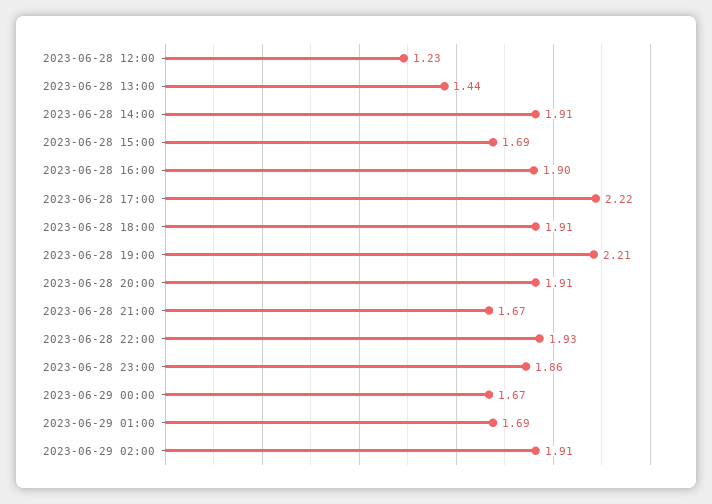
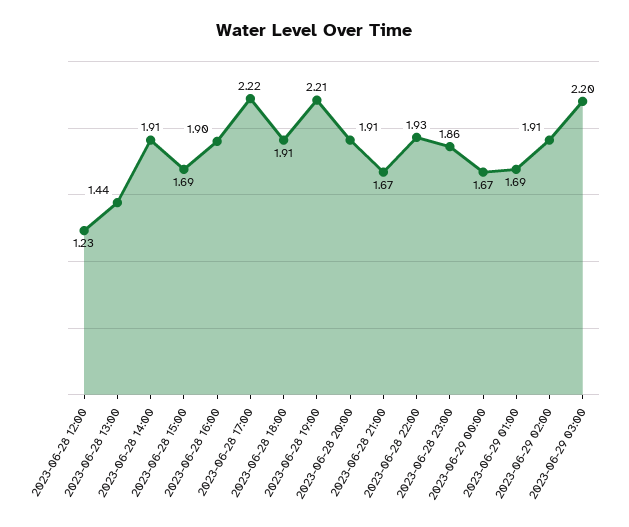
2023-06-29 03:00: none -> 2.2

